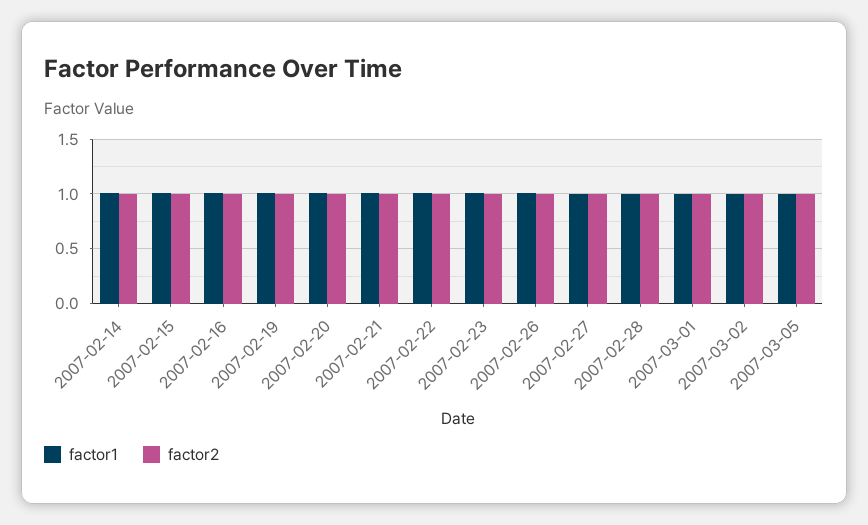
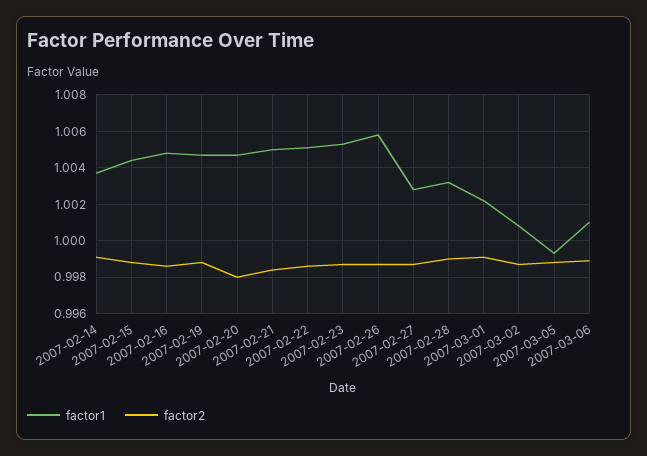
factor1, 2007-03-06: none -> 1.001
factor2, 2007-03-06: none -> 0.999

